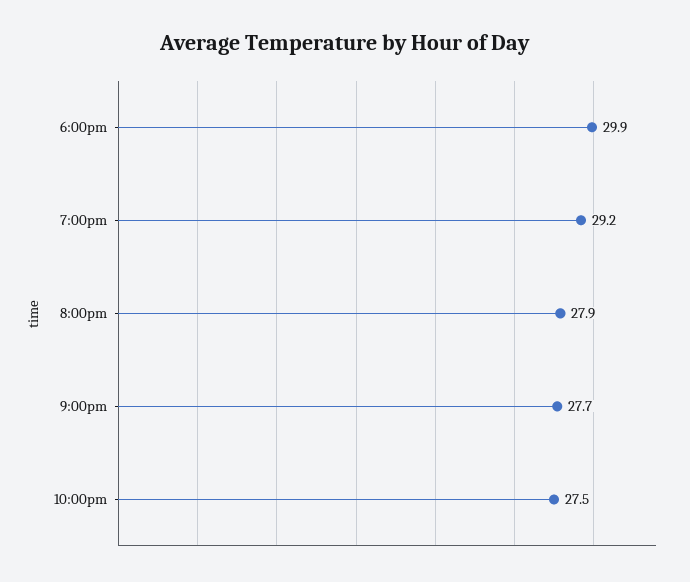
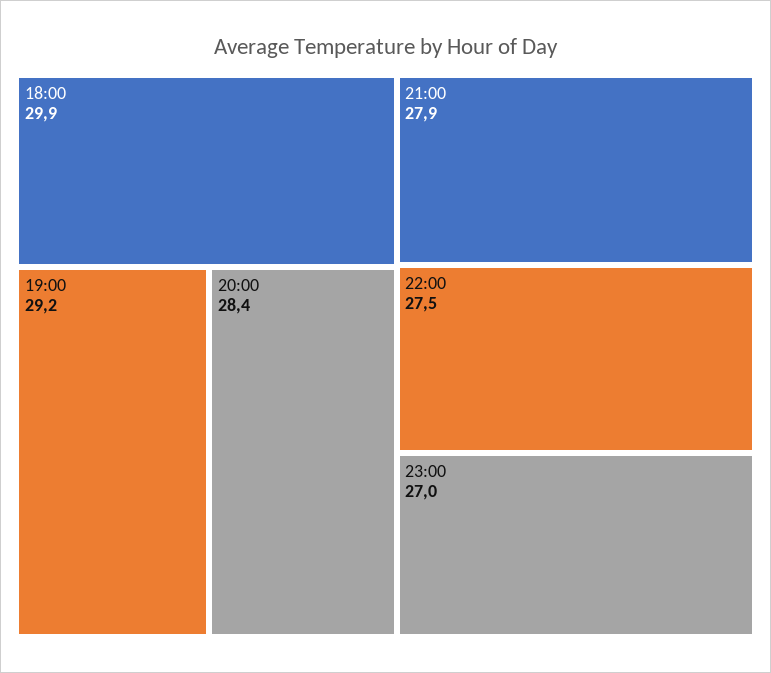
8:00pm: 27.9 -> 28.4
9:00pm: 27.7 -> 27.9
23:00: none -> 27

